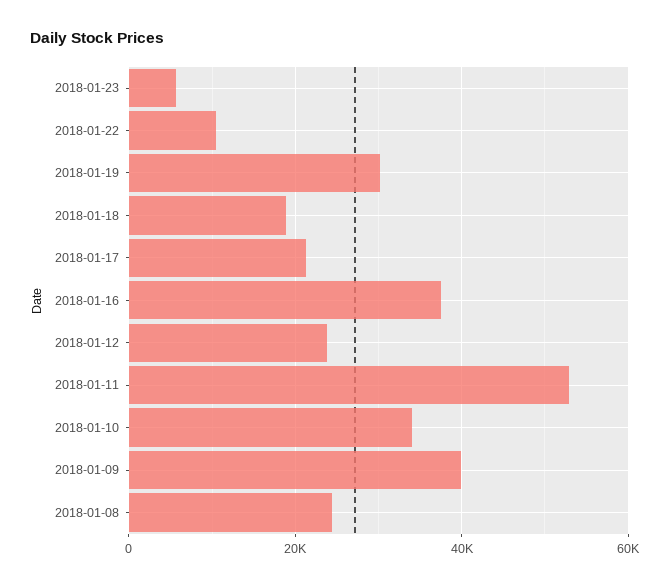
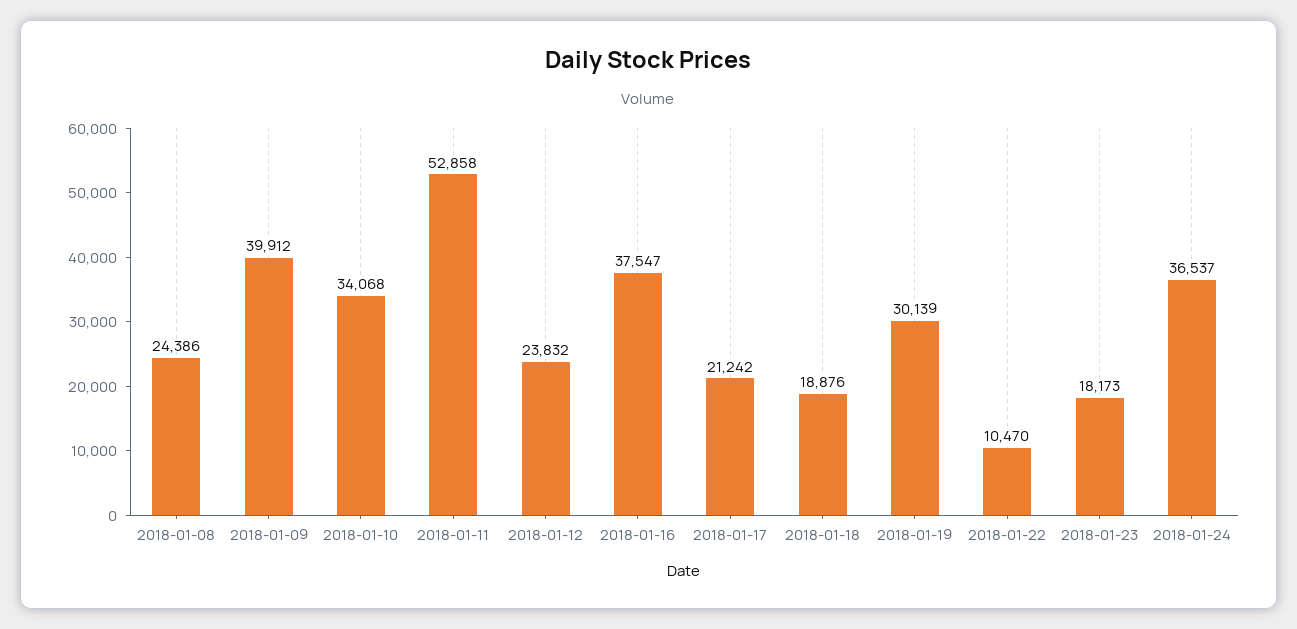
2018-01-23: 6000 -> 18173
2018-01-24: none -> 36537

